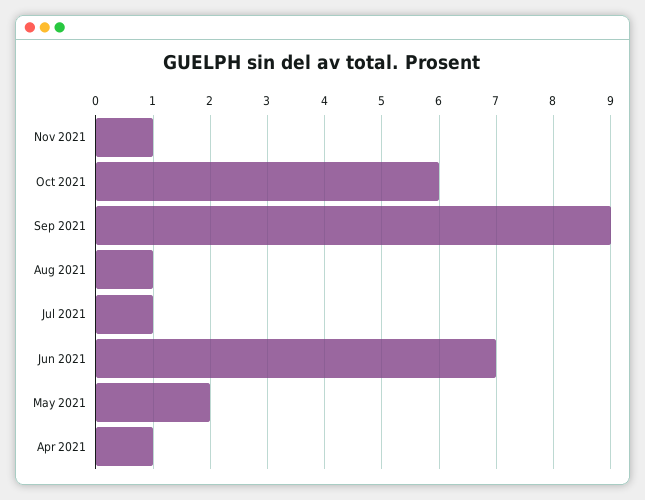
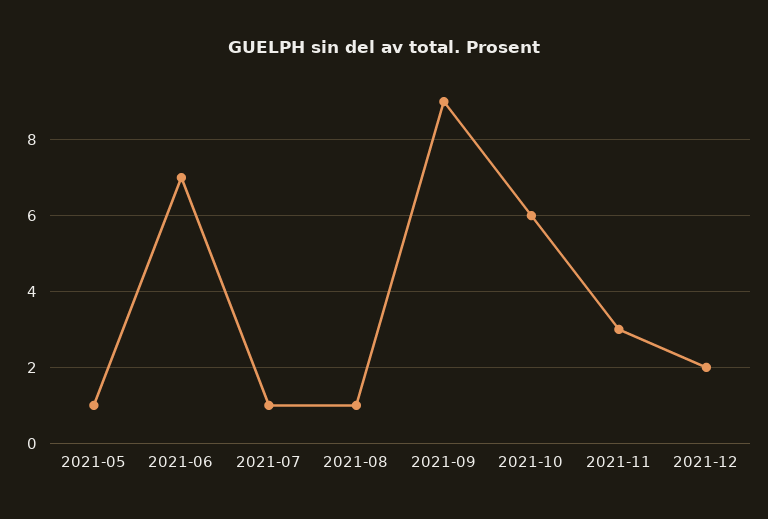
Nov 2021: 1 -> 3
May 2021: 2 -> 1
Apr 2021: 1 -> none
2021-12: none -> 2

